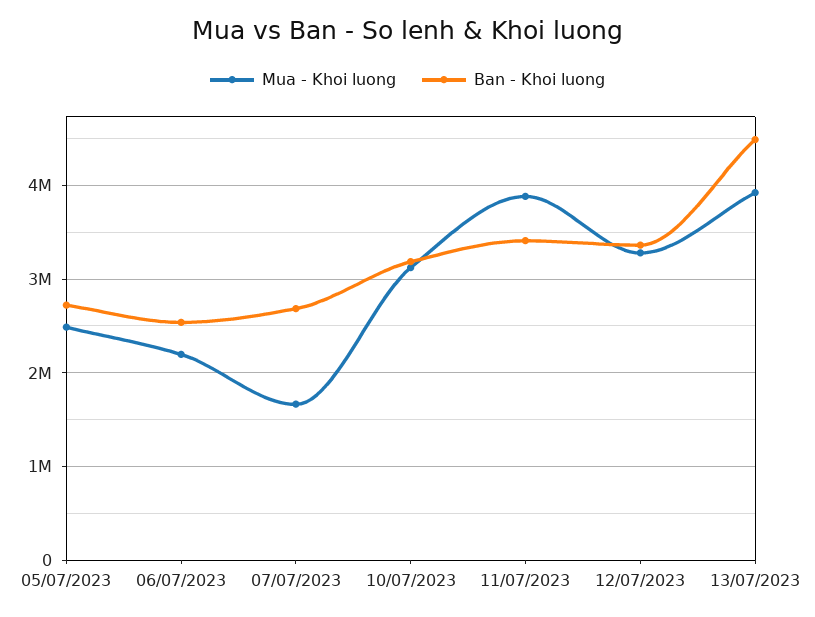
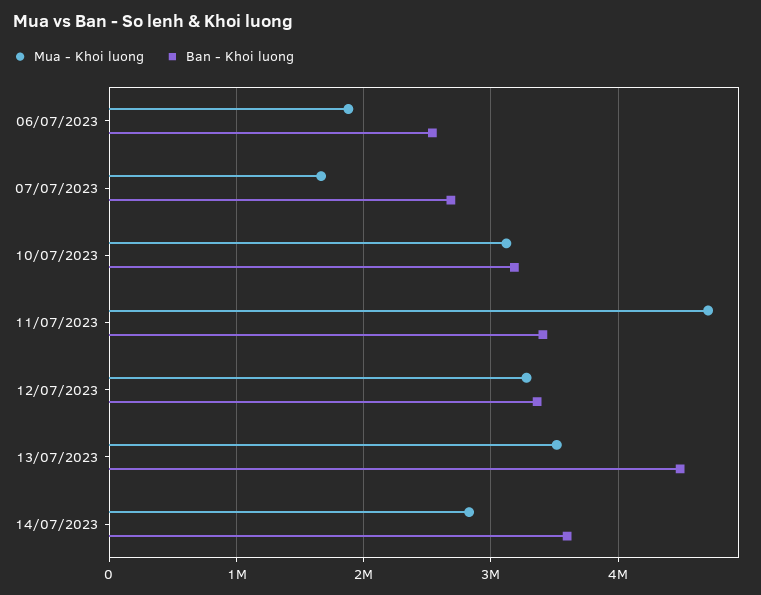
Mua - Khoi luong, 05/07/2023: 2500000 -> none
Ban - Khoi luong, 05/07/2023: 2700000 -> none
Mua - Khoi luong, 06/07/2023: 2200000 -> 1900000
Mua - Khoi luong, 11/07/2023: 3900000 -> 4700000
Mua - Khoi luong, 13/07/2023: 3900000 -> 3500000
Mua - Khoi luong, 14/07/2023: none -> 2800000
Ban - Khoi luong, 14/07/2023: none -> 3600000

